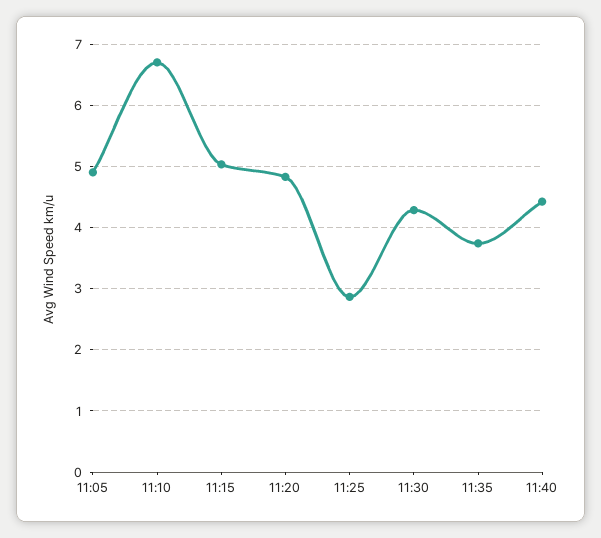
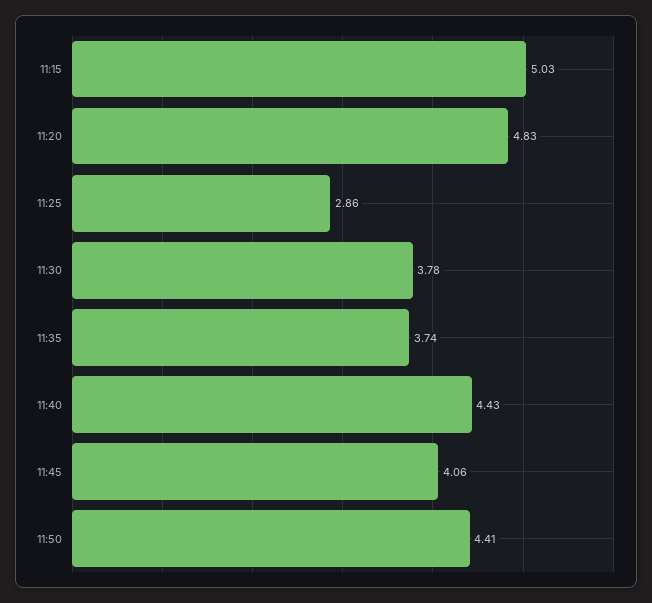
11:05: 4.9 -> none
11:10: 6.7 -> none
11:30: 4.3 -> 3.78
11:45: none -> 4.06
11:50: none -> 4.41

